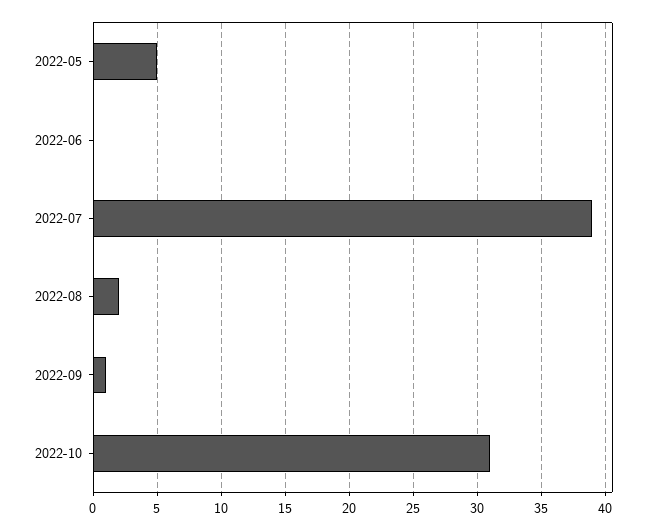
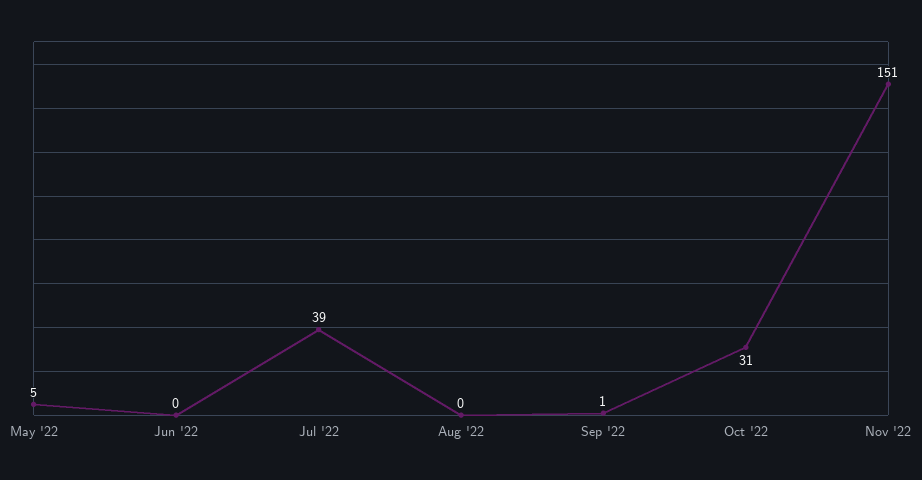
2022-08: 2 -> 0
Nov '22: none -> 151

